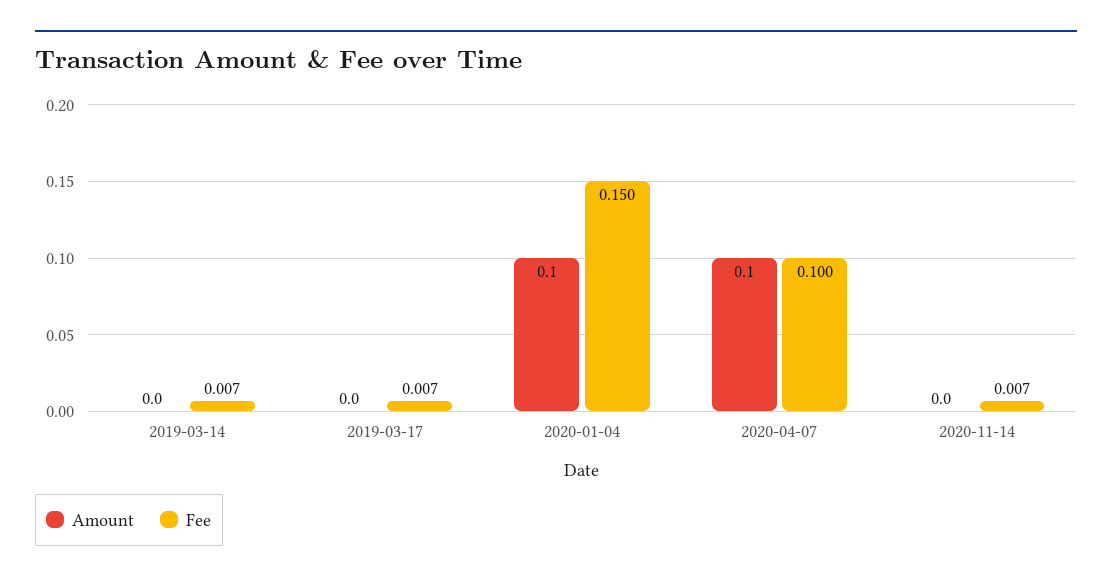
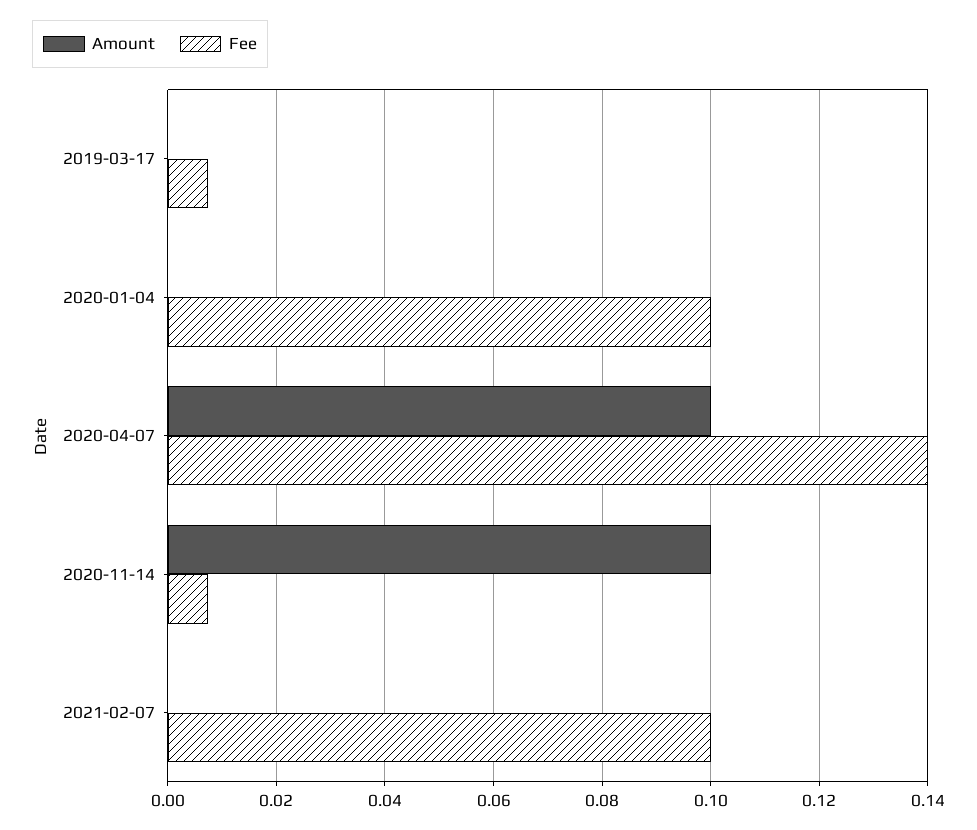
Amount, 2019-03-14: 0 -> none
Fee, 2019-03-14: 0.007 -> none
Amount, 2020-01-04: 0.1 -> 0
Fee, 2020-01-04: 0.15 -> 0.1
Fee, 2020-04-07: 0.1 -> 0.14
Amount, 2020-11-14: 0 -> 0.1
Amount, 2021-02-07: none -> 0
Fee, 2021-02-07: none -> 0.1

